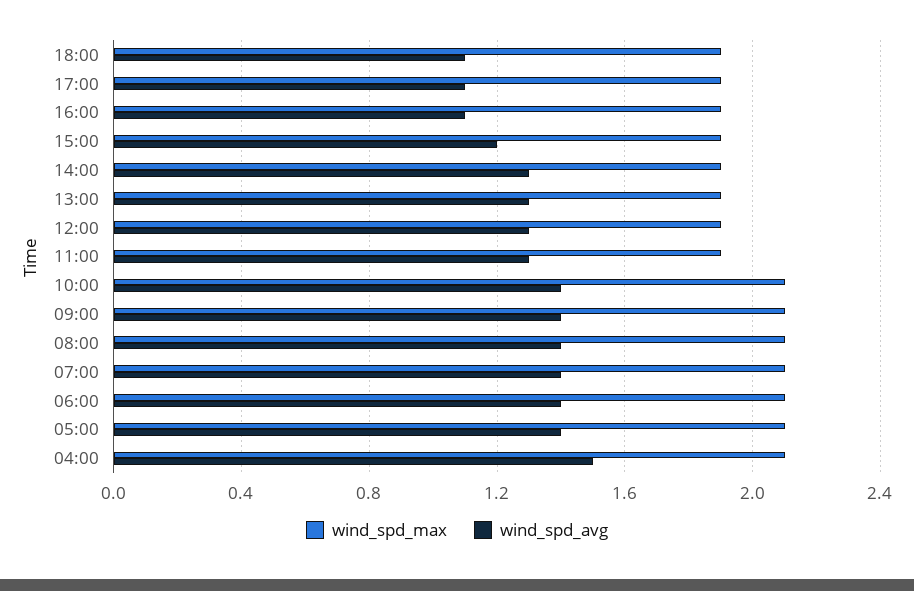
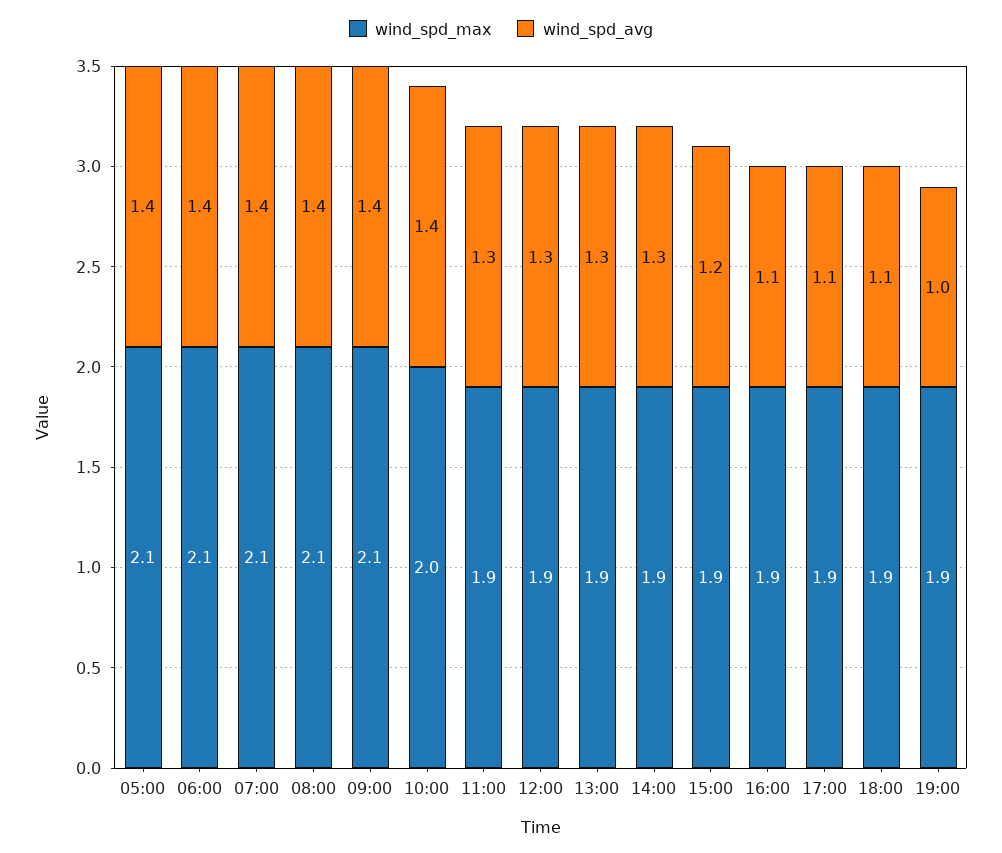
wind_spd_max, 10:00: 2.1 -> 2
wind_spd_max, 04:00: 2.1 -> none
wind_spd_avg, 04:00: 1.5 -> none
wind_spd_max, 19:00: none -> 1.9
wind_spd_avg, 19:00: none -> 1

